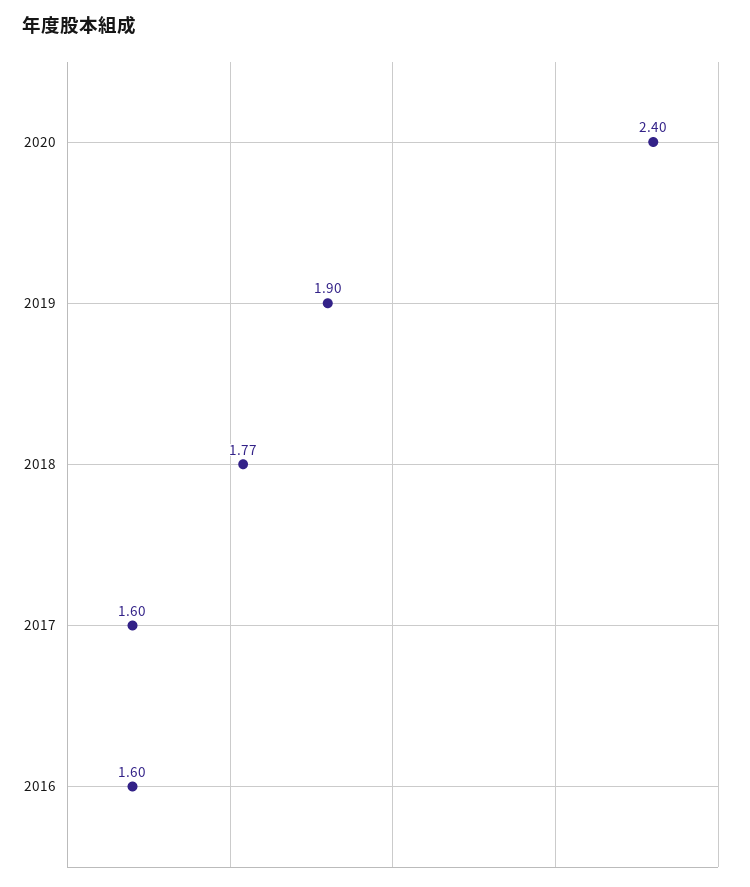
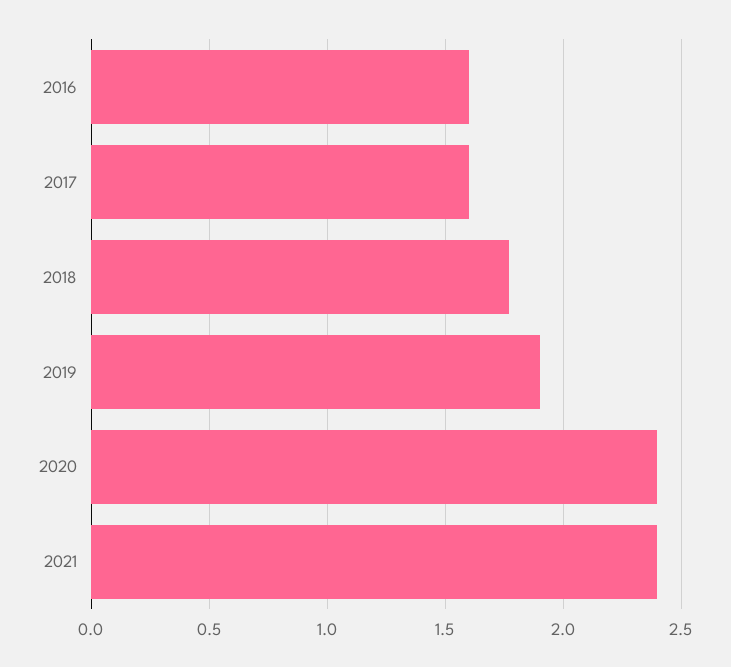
2021: none -> 2.4

